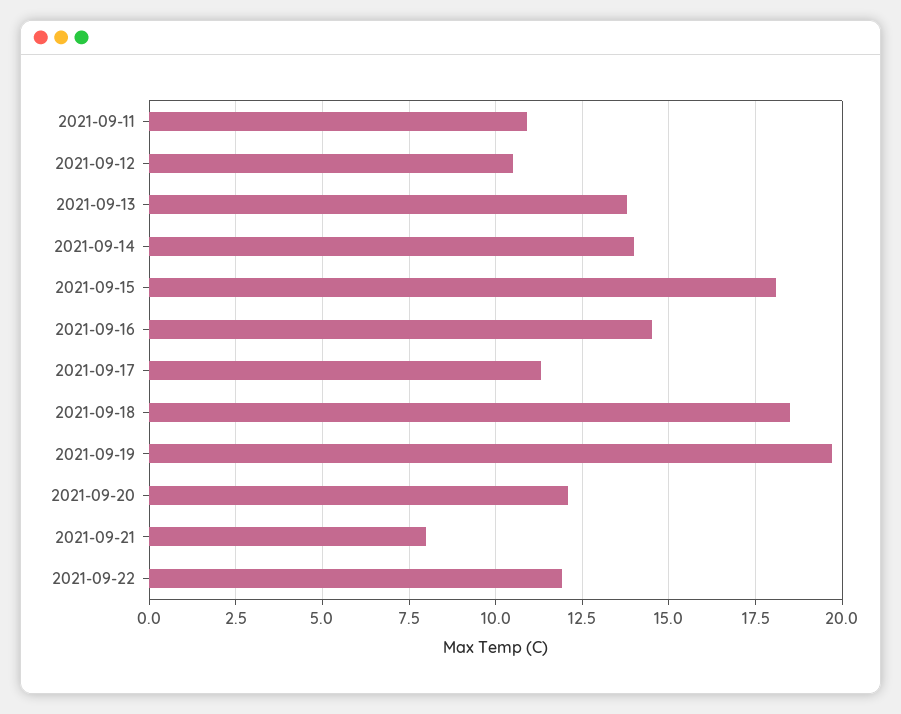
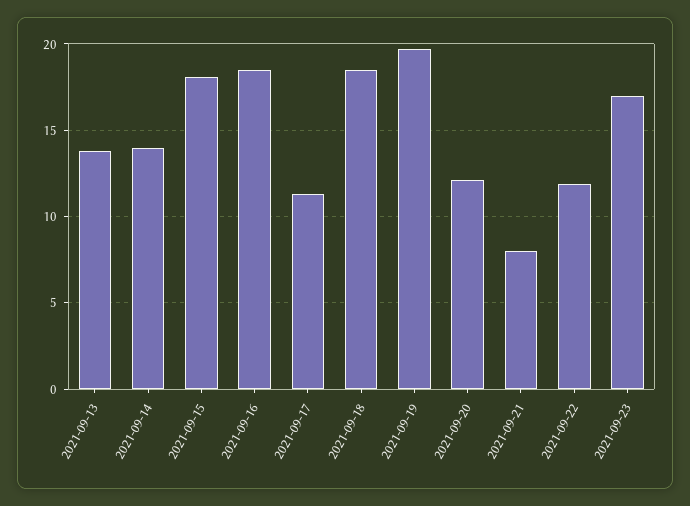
2021-09-11: 11 -> none
2021-09-12: 10.5 -> none
2021-09-16: 14.5 -> 18.5
2021-09-23: none -> 17

